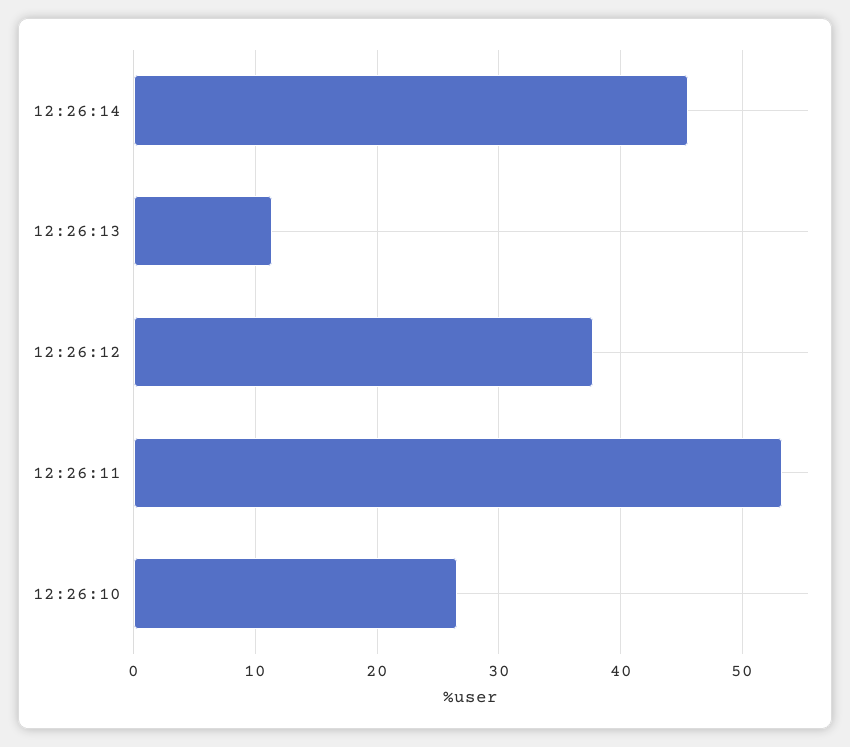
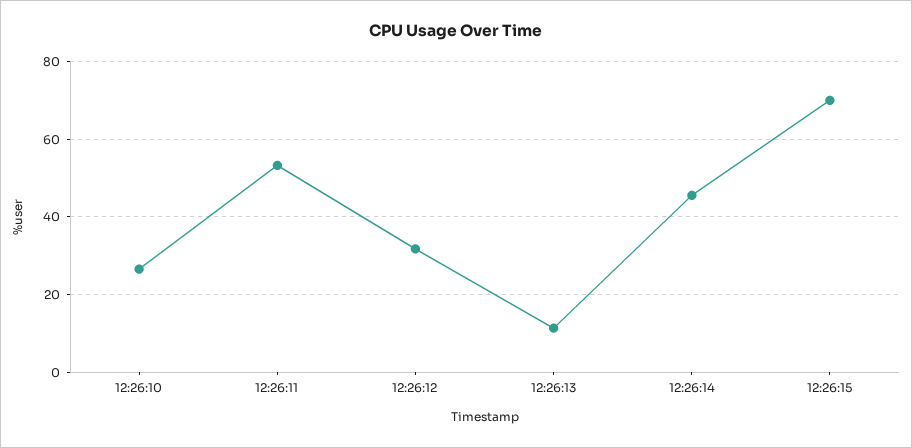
12:26:12: 38 -> 32
12:26:15: none -> 70

